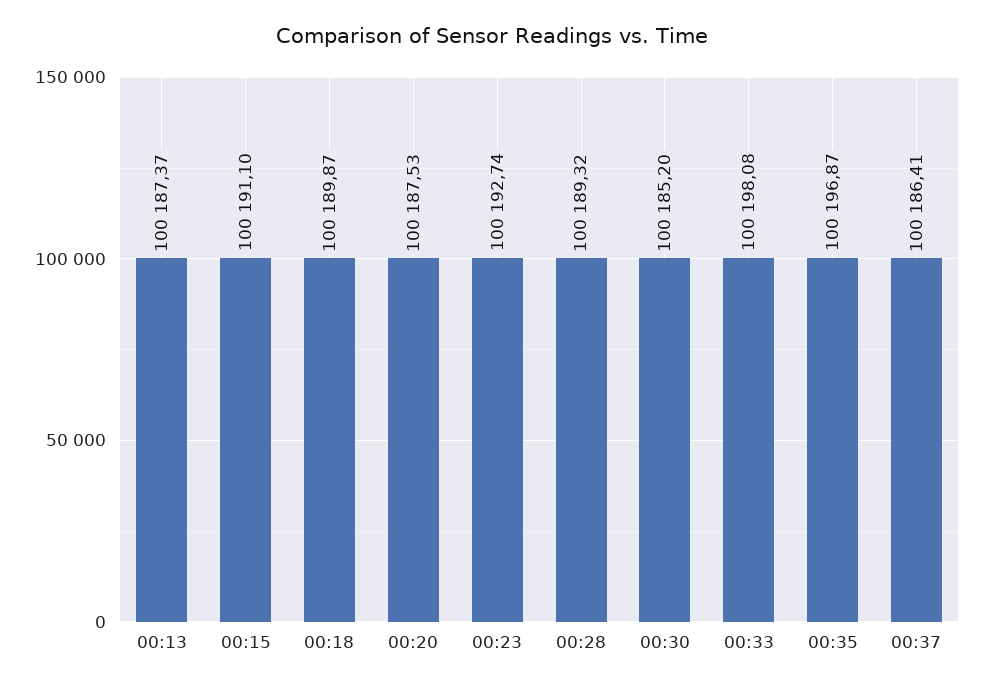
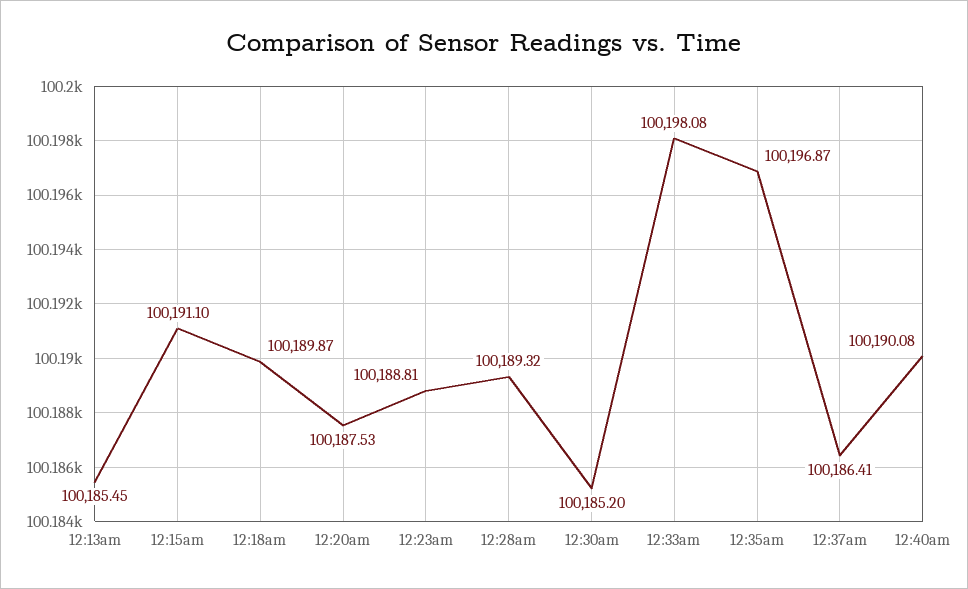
00:13: 100187.37 -> 100185.45
00:23: 100192.74 -> 100188.81
12:40am: none -> 100190.08

